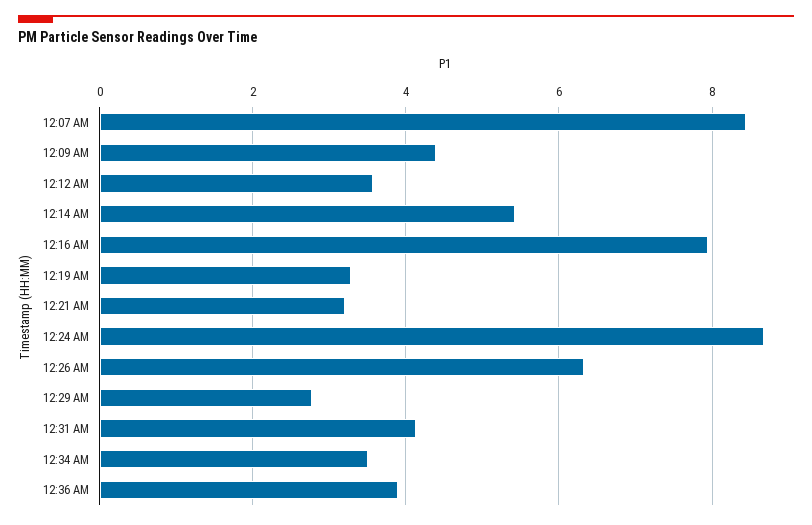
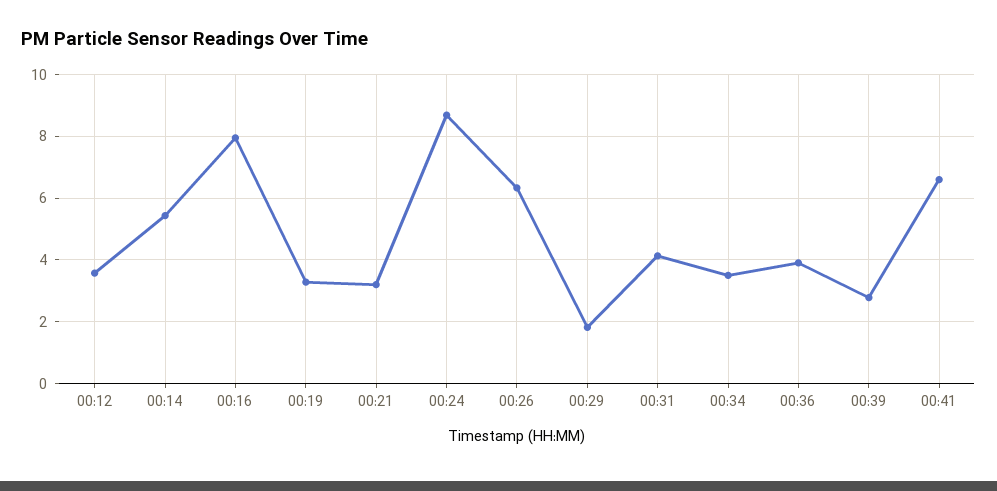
12:07 AM: 8.4 -> none
12:09 AM: 4.4 -> none
12:29 AM: 2.8 -> 1.8
00:39: none -> 2.8
00:41: none -> 6.6

